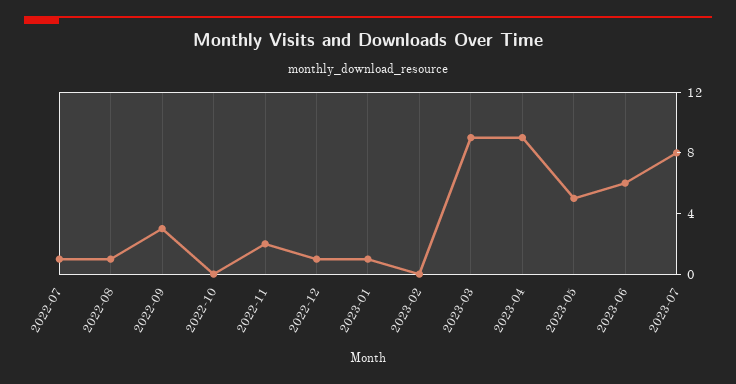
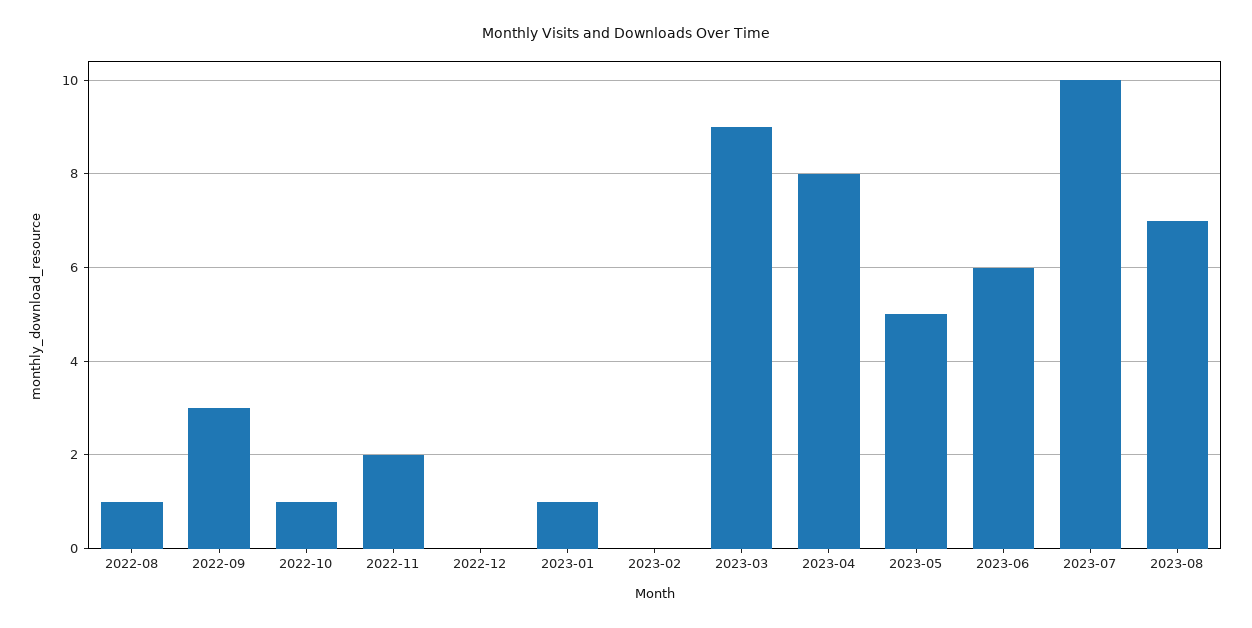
2022-07: 1 -> none
2022-10: 0 -> 1
2022-12: 1 -> 0
2023-04: 9 -> 8
2023-07: 8 -> 10
2023-08: none -> 7

